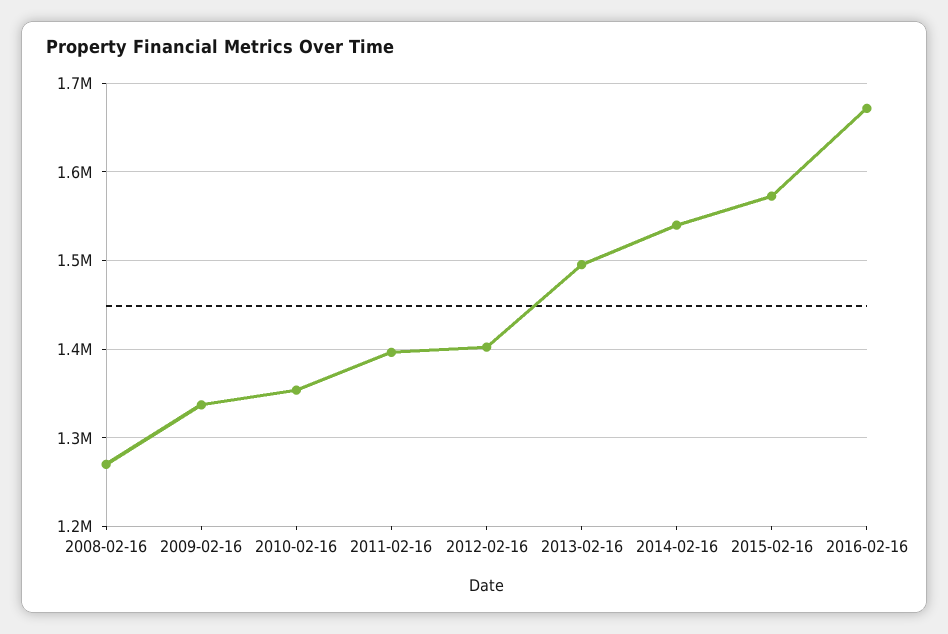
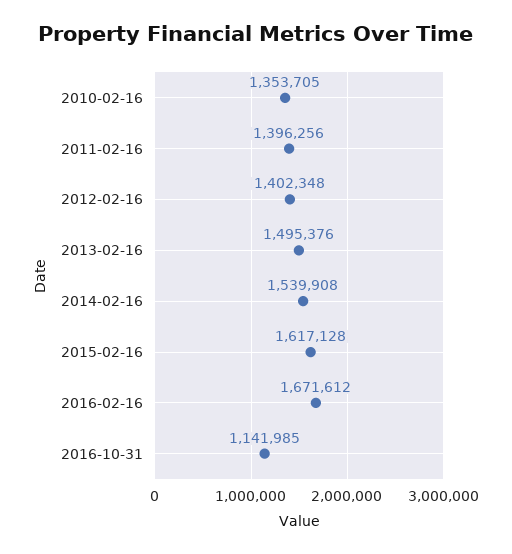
2008-02-16: 1270000 -> none
2009-02-16: 1340000 -> none
2015-02-16: 1570000 -> 1617128
2016-10-31: none -> 1141985

